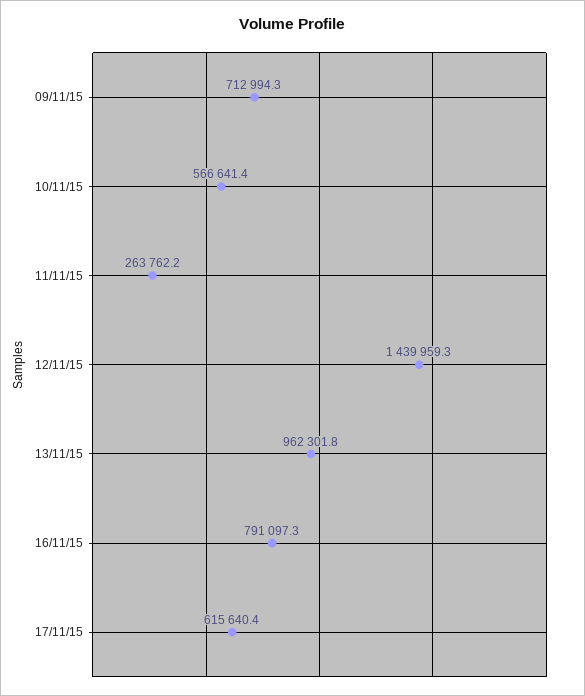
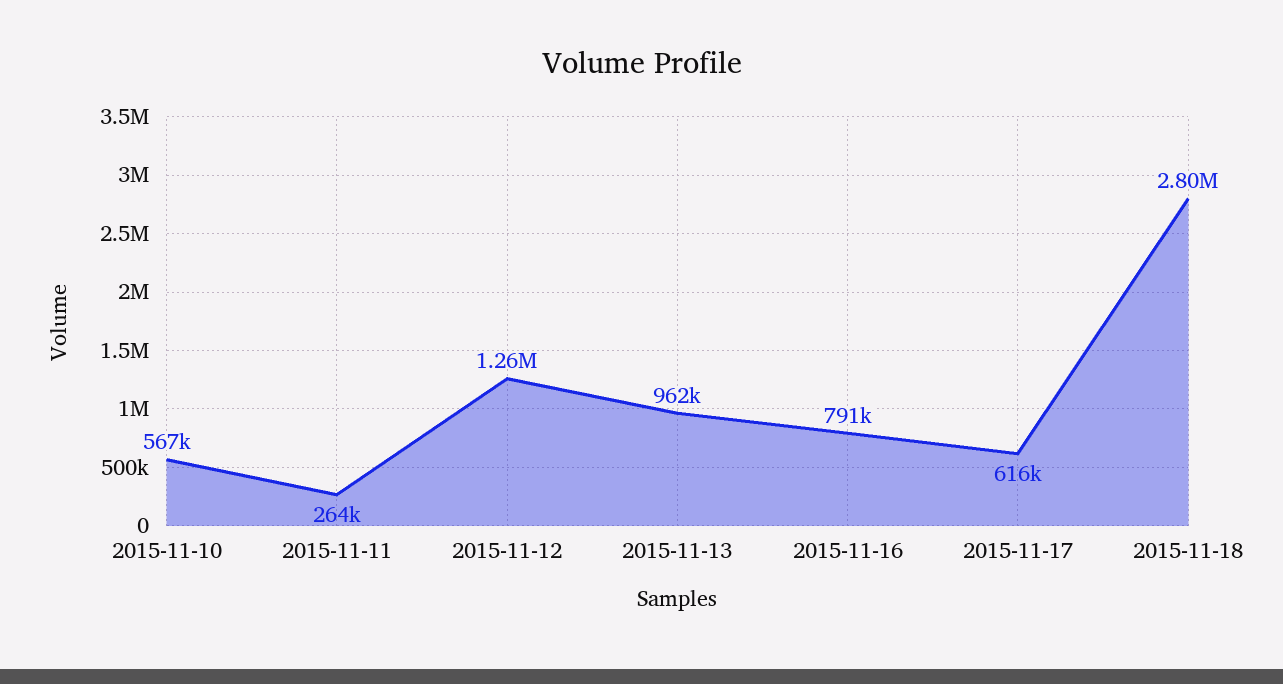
09/11/15: 712994.3 -> none
12/11/15: 1439959.3 -> 1260000
2015-11-18: none -> 2800000

